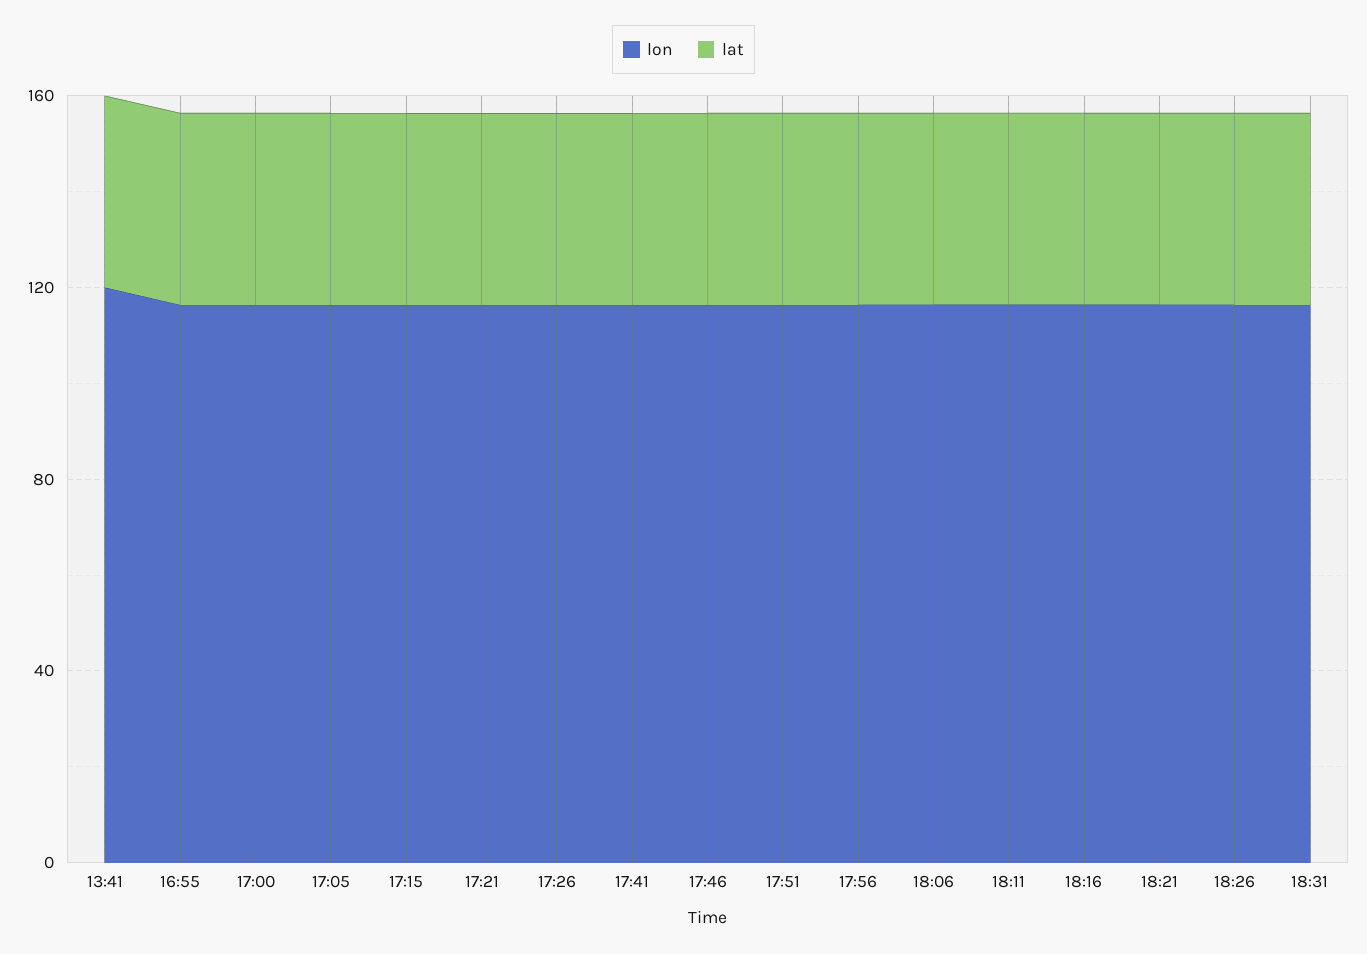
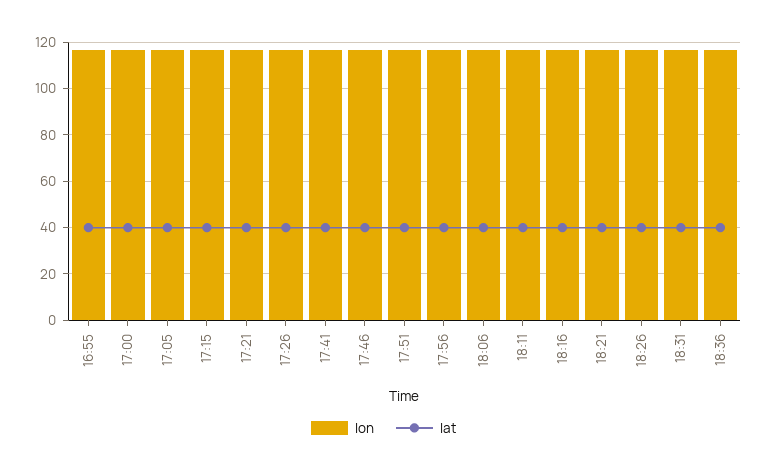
lon, 13:41: 120 -> none
lat, 13:41: 40 -> none
lon, 18:36: none -> 115
lat, 18:36: none -> 40

